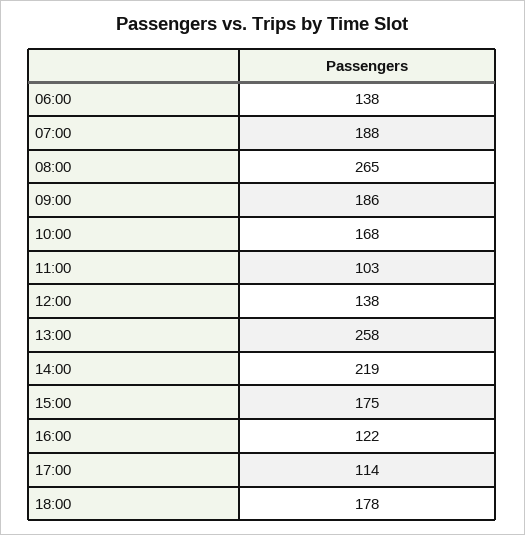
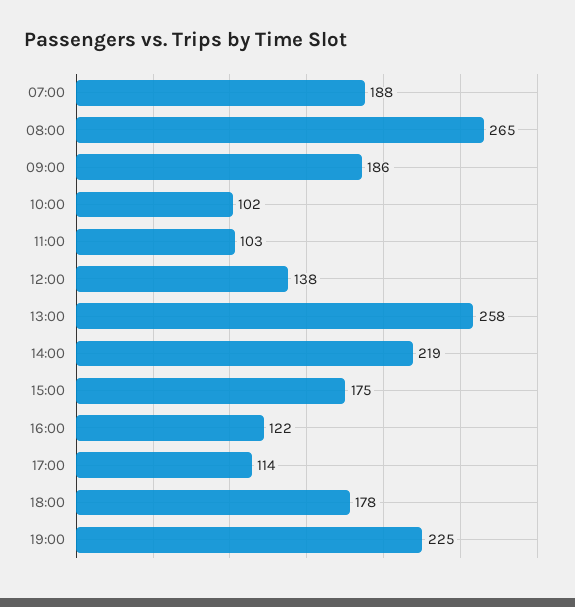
06:00: 138 -> none
10:00: 168 -> 102
19:00: none -> 225

